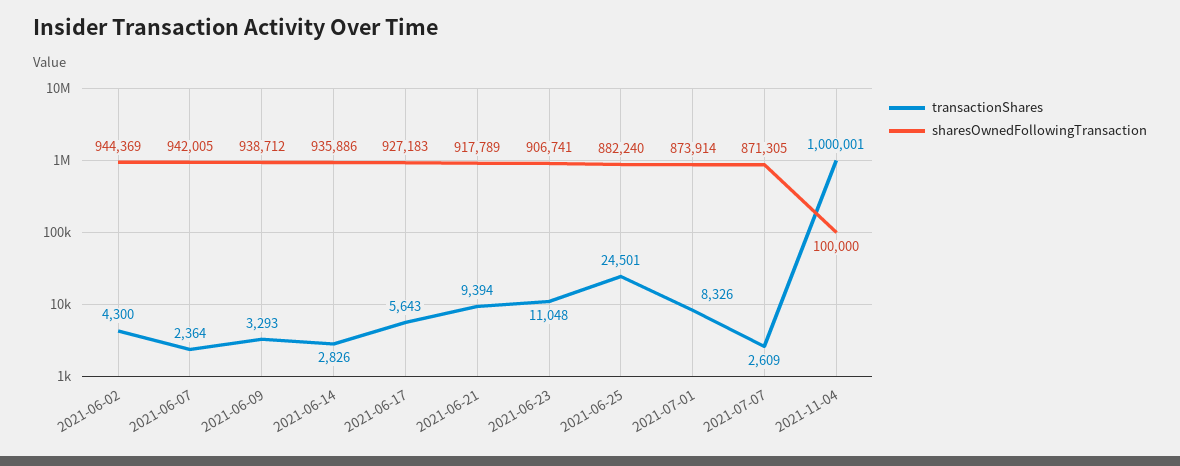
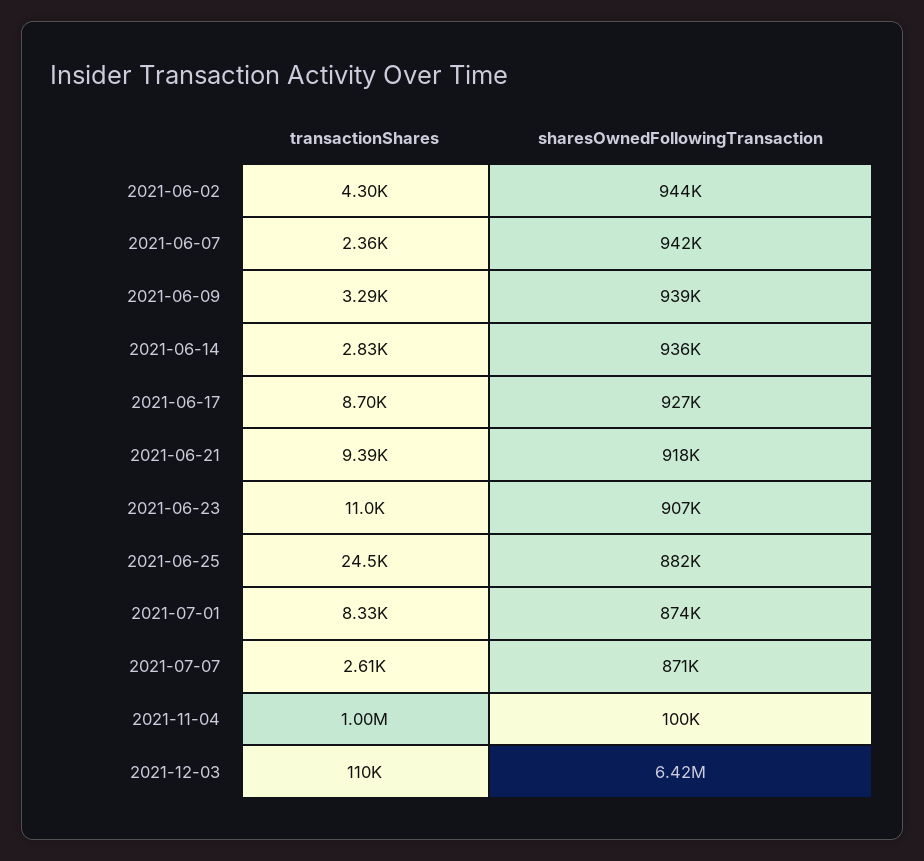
transactionShares, 2021-06-17: 5643 -> 8700
transactionShares, 2021-12-03: none -> 110000
sharesOwnedFollowingTransaction, 2021-12-03: none -> 6420000

